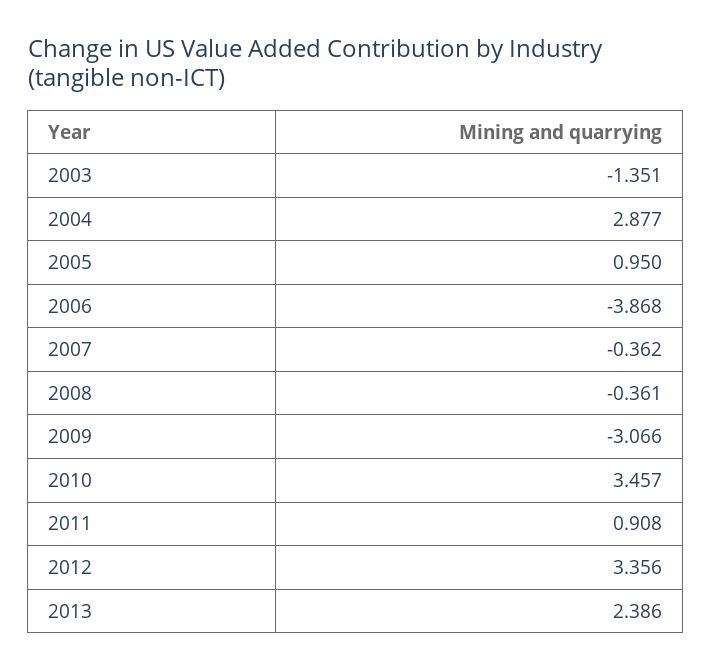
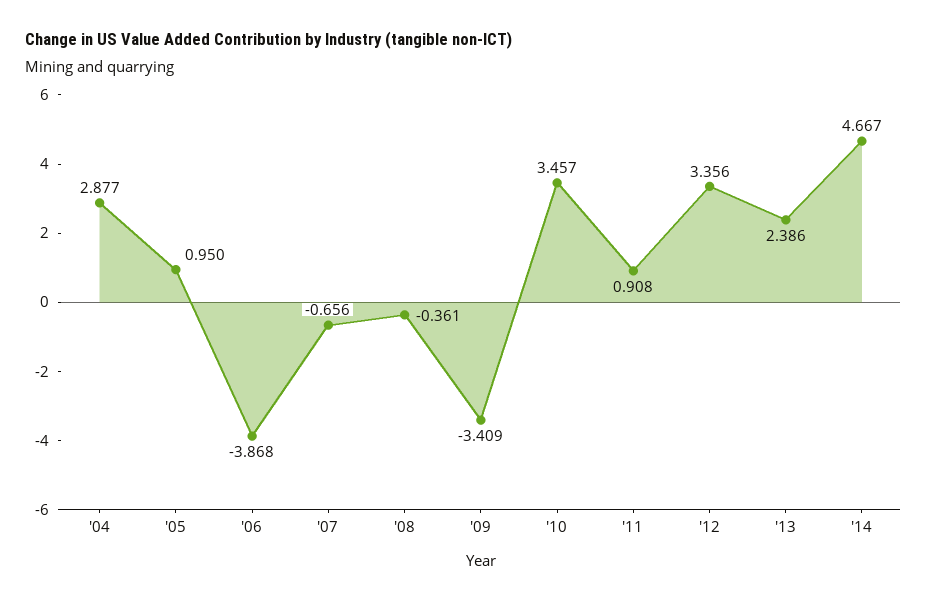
2003: -1.351 -> none
2007: -0.362 -> -0.656
2009: -3.066 -> -3.409
'14: none -> 4.667

